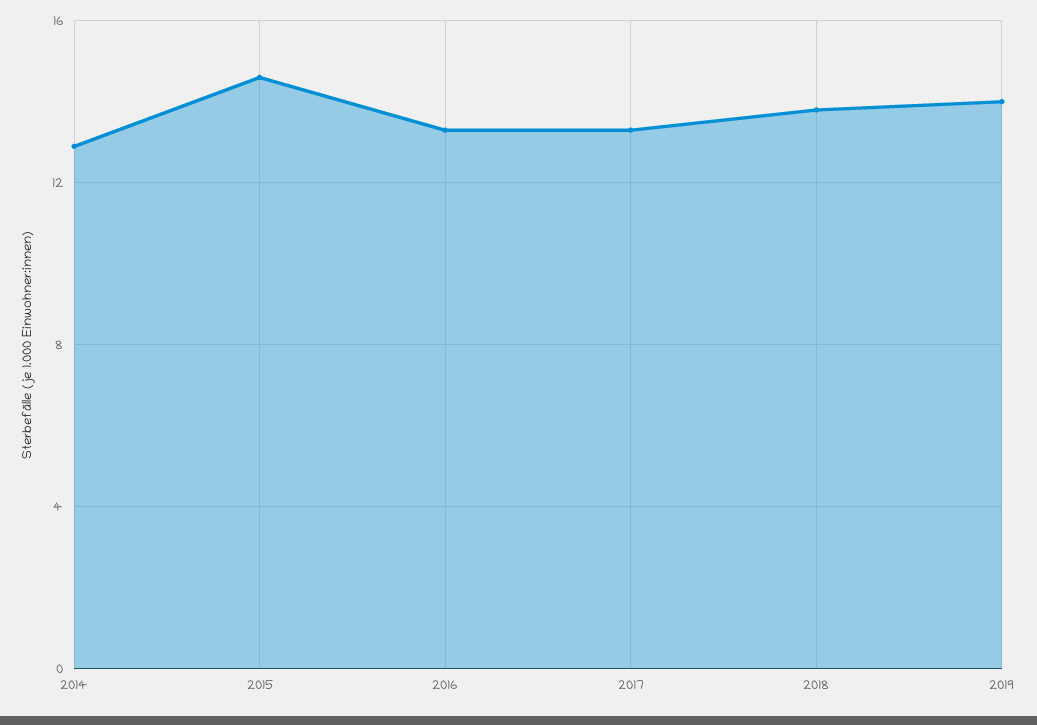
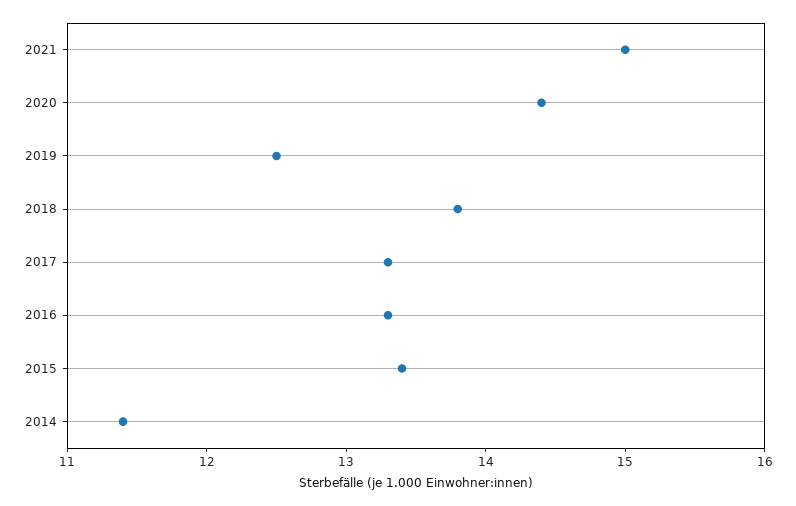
2014: 13 -> 11.4
2015: 14.5 -> 13.4
2019: 14 -> 12.5
2021: none -> 15
2020: none -> 14.4

